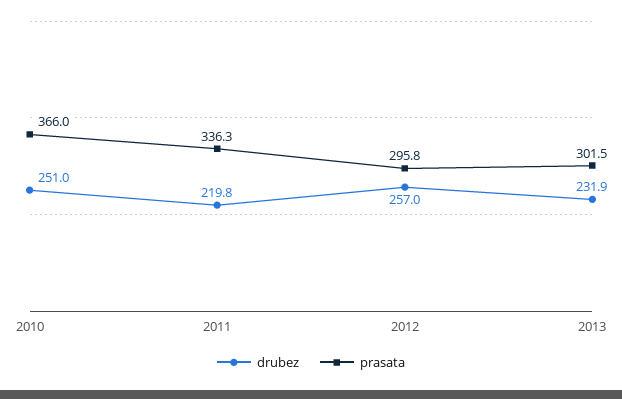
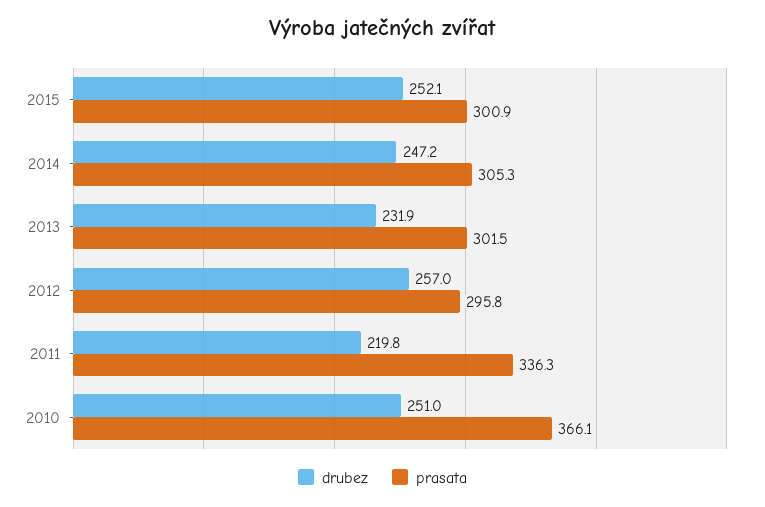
prasata, 2010: 366 -> 366.1
drubez, 2015: none -> 252.1
prasata, 2015: none -> 300.9
drubez, 2014: none -> 247.2
prasata, 2014: none -> 305.3

